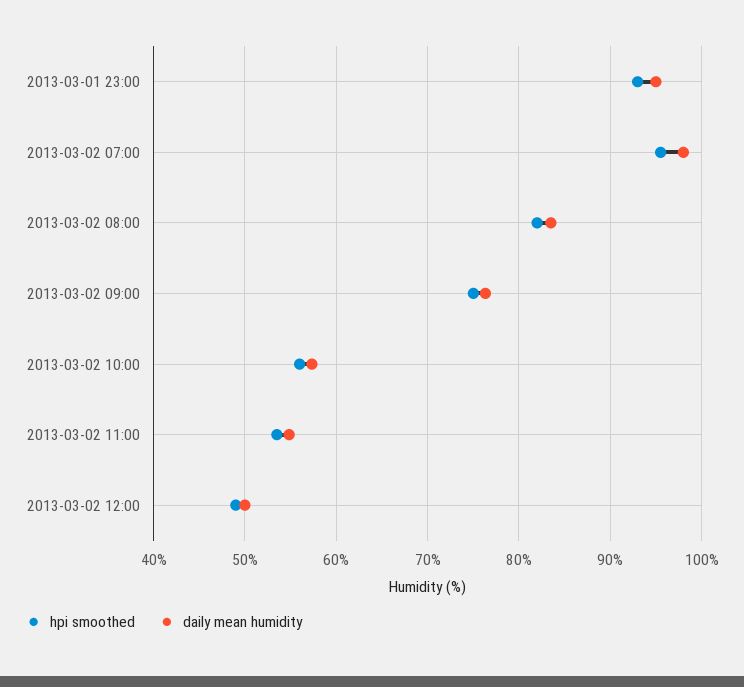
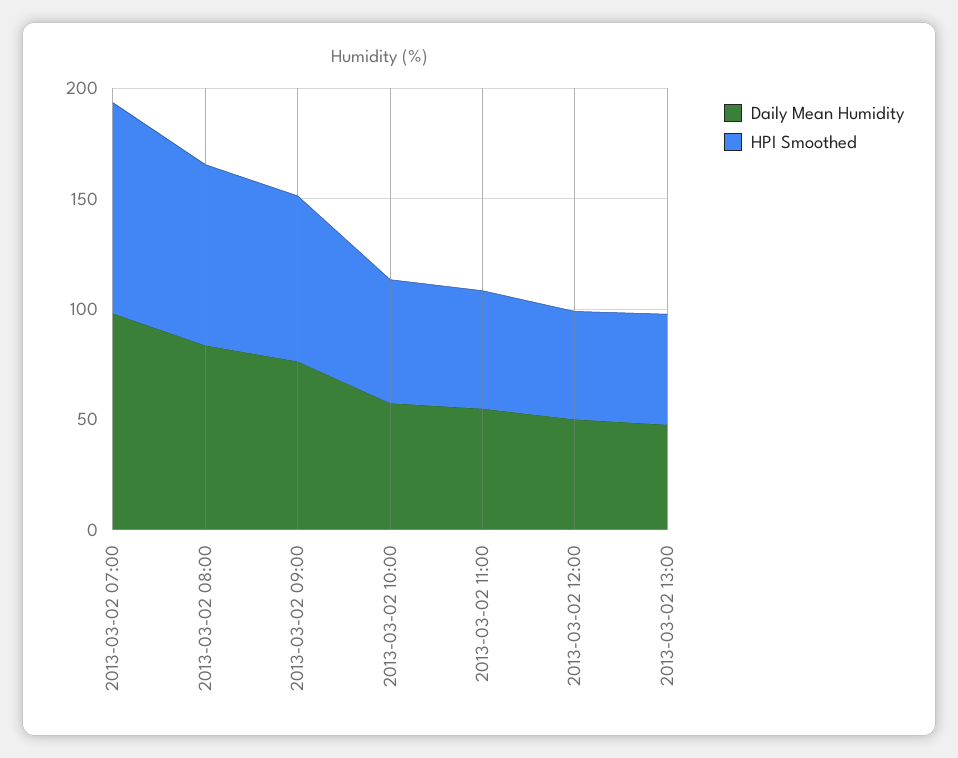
hpi smoothed, 2013-03-01 23:00: 93 -> none
daily mean humidity, 2013-03-01 23:00: 95 -> none
daily mean humidity, 2013-03-02 13:00: none -> 50
hpi smoothed, 2013-03-02 13:00: none -> 50

